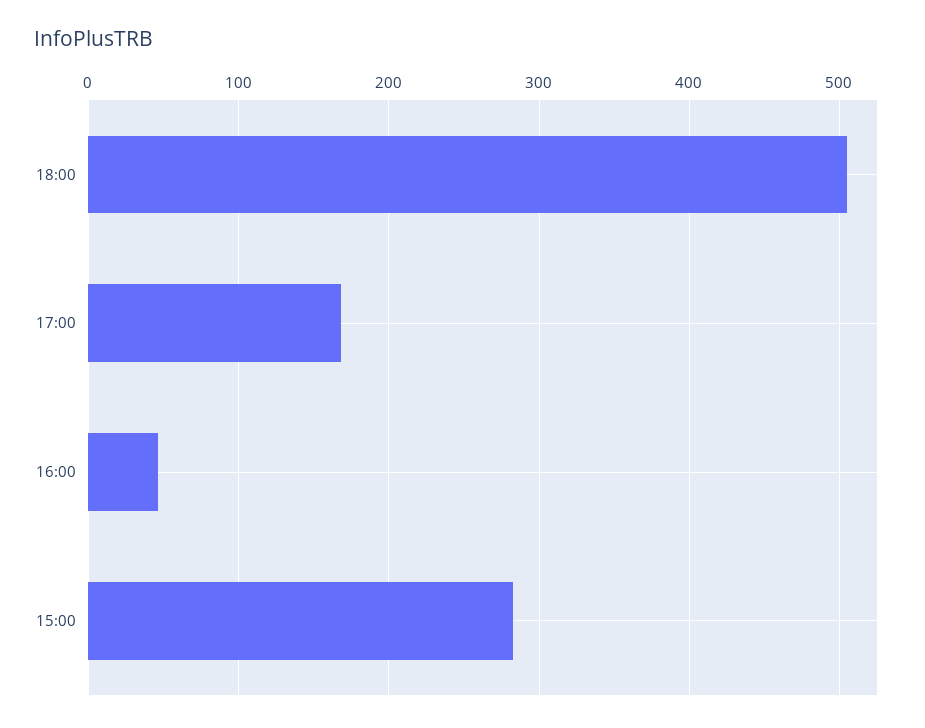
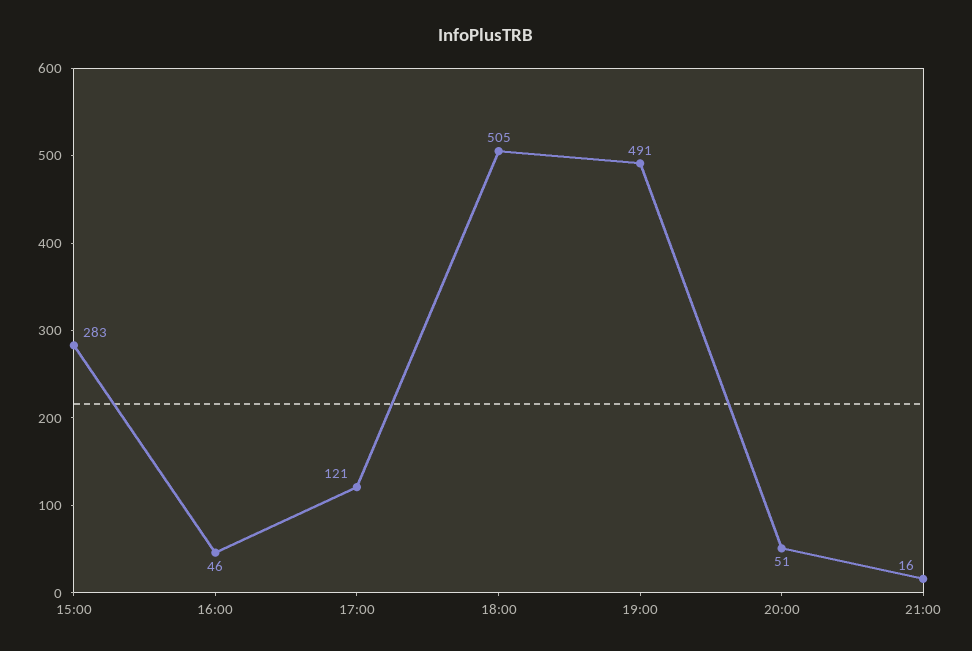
17:00: 170 -> 121
19:00: none -> 491
20:00: none -> 51
21:00: none -> 16

